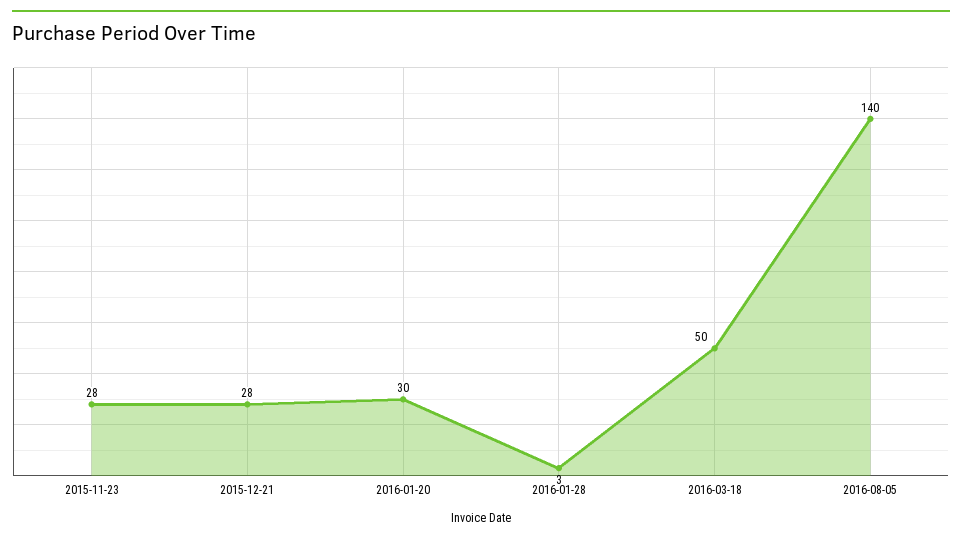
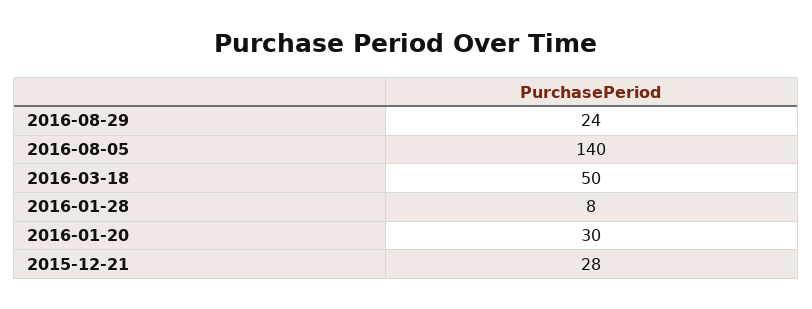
2015-11-23: 28 -> none
2016-01-28: 3 -> 8
2016-08-29: none -> 24

